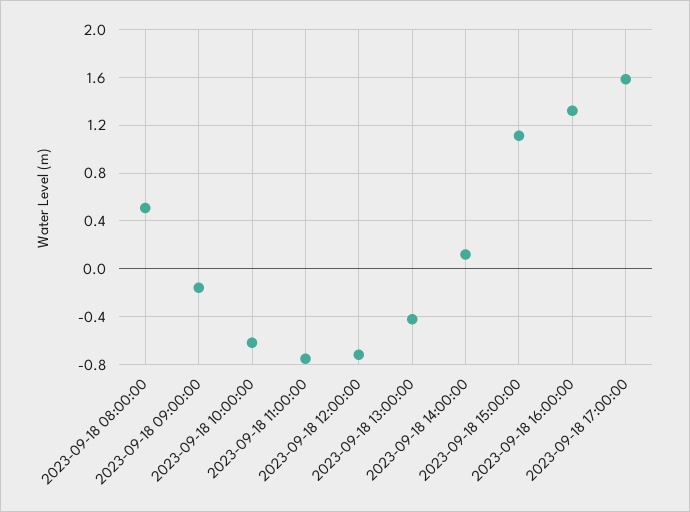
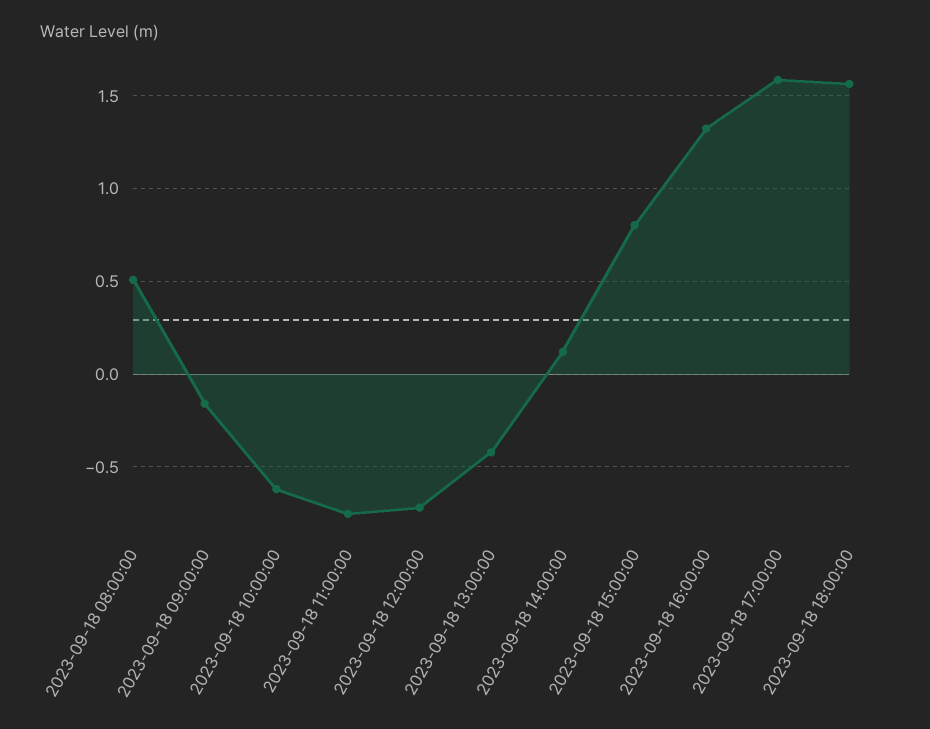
2023-09-18 15:00:00: 1.1 -> 0.8
2023-09-18 18:00:00: none -> 1.55

